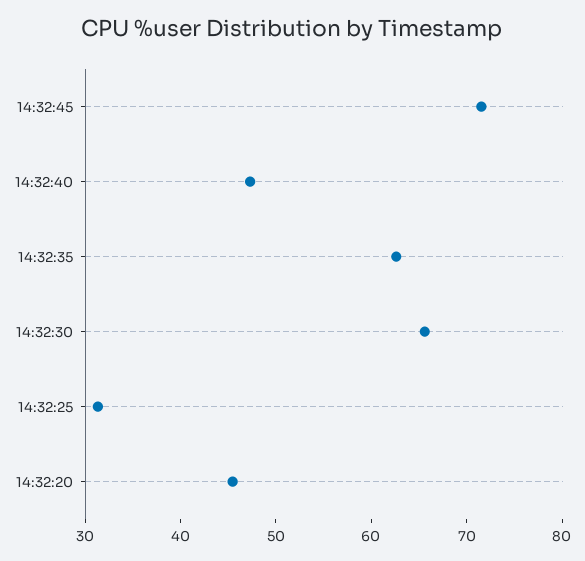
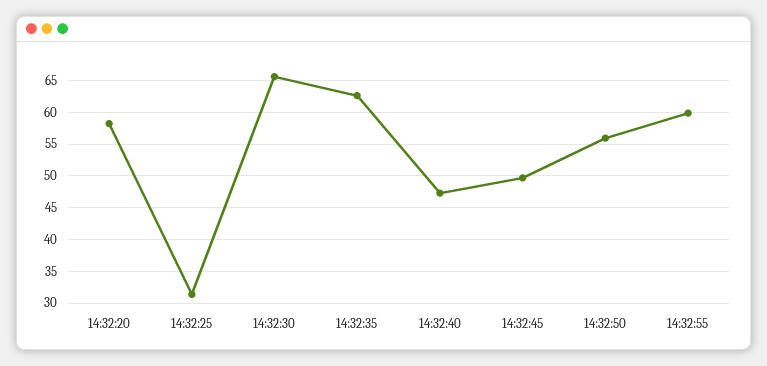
14:32:45: 72 -> 50
14:32:20: 46 -> 58
14:32:50: none -> 56
14:32:55: none -> 60

